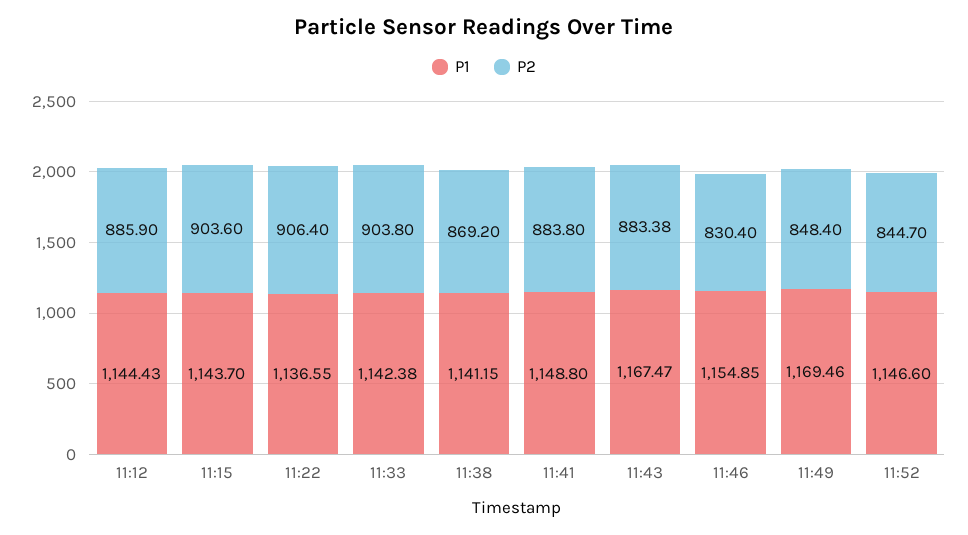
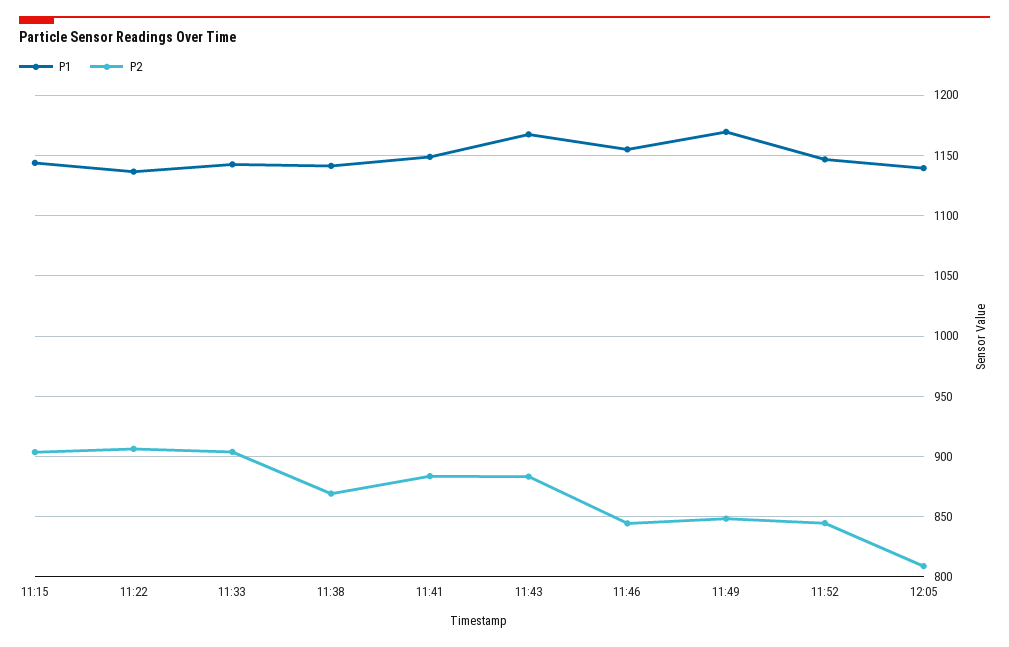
P1, 11:12: 1144.43 -> none
P2, 11:12: 885.9 -> none
P2, 11:46: 830.4 -> 845
P1, 12:05: none -> 1140
P2, 12:05: none -> 810

